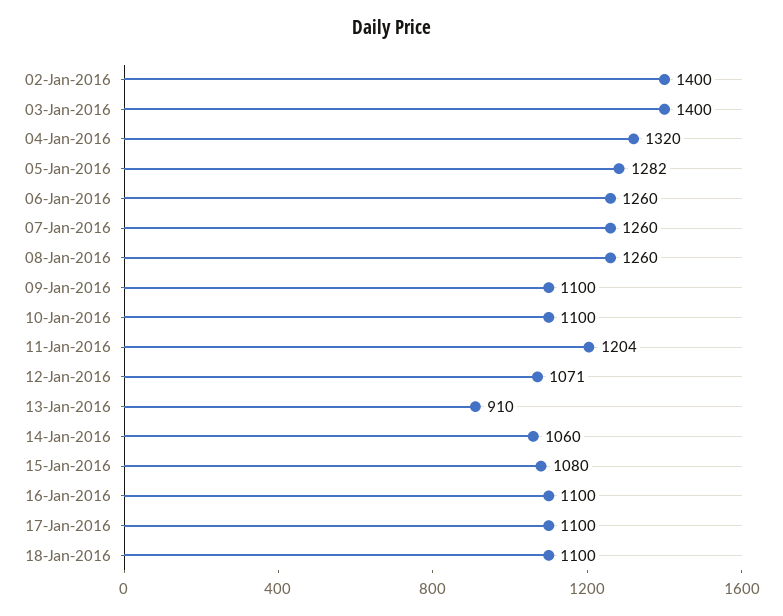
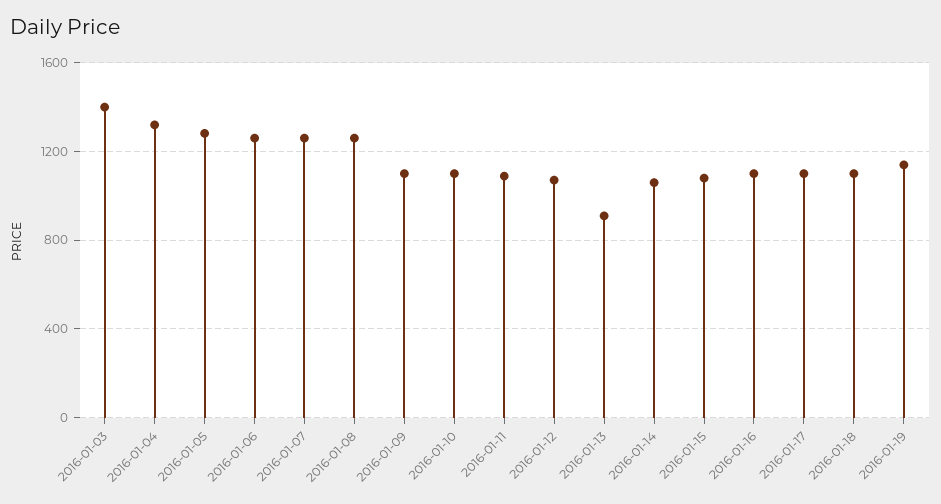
02-Jan-2016: 1400 -> none
11-Jan-2016: 1204 -> 1100
2016-01-19: none -> 1150

